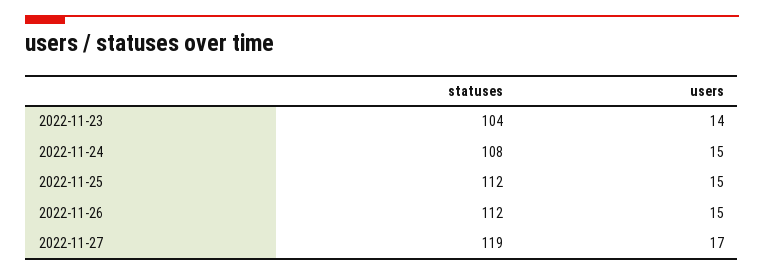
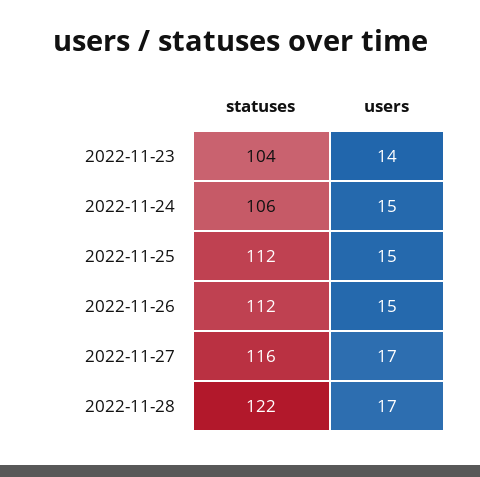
statuses, 2022-11-24: 108 -> 106
statuses, 2022-11-27: 119 -> 116
statuses, 2022-11-28: none -> 122
users, 2022-11-28: none -> 17

